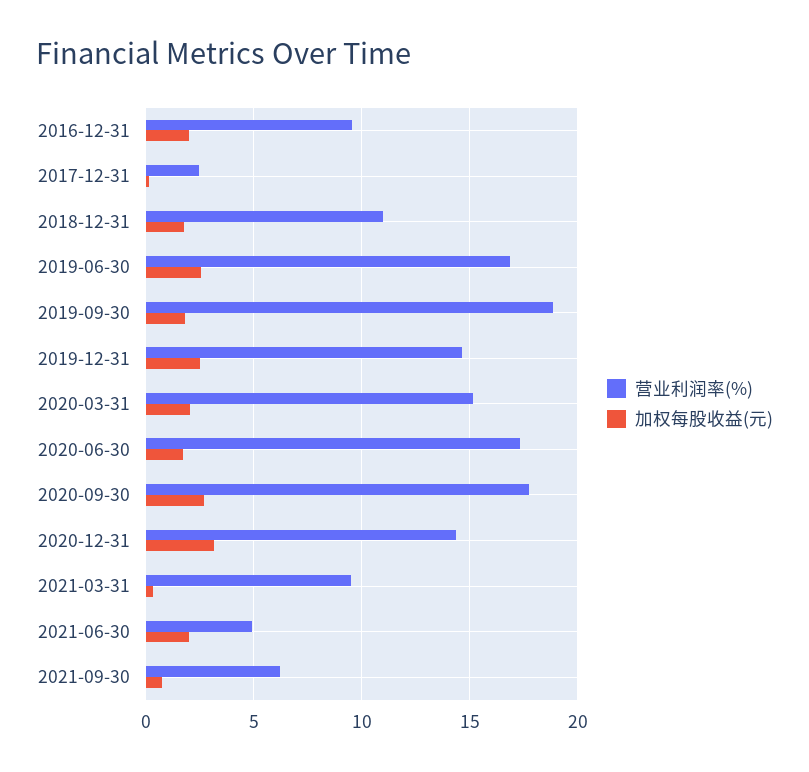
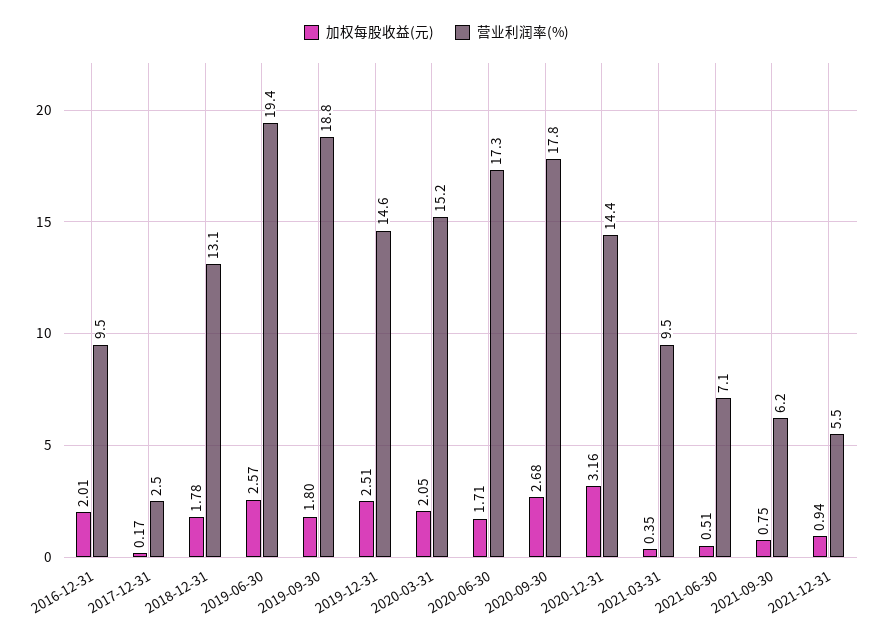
营业利润率(%), 2018-12-31: 11 -> 13.1
营业利润率(%), 2019-06-30: 17 -> 19.4
营业利润率(%), 2021-06-30: 5 -> 7.1
加权每股收益(元), 2021-06-30: 2 -> 0.51
加权每股收益(元), 2021-12-31: none -> 0.94
营业利润率(%), 2021-12-31: none -> 5.5

